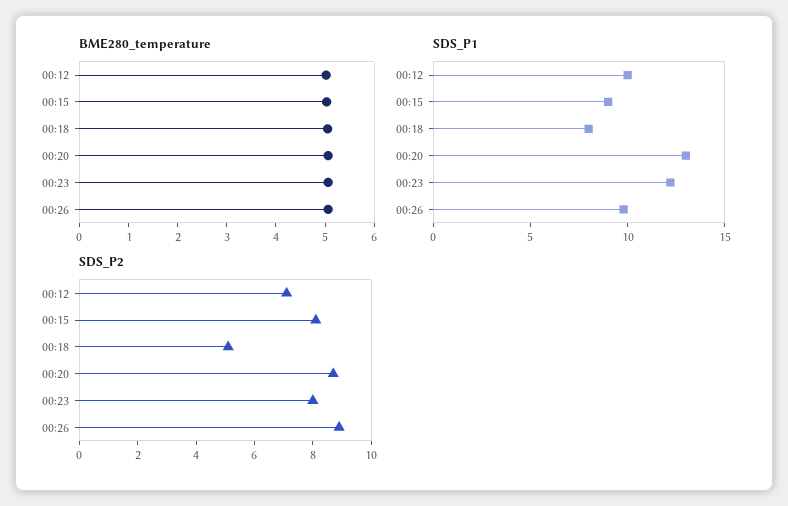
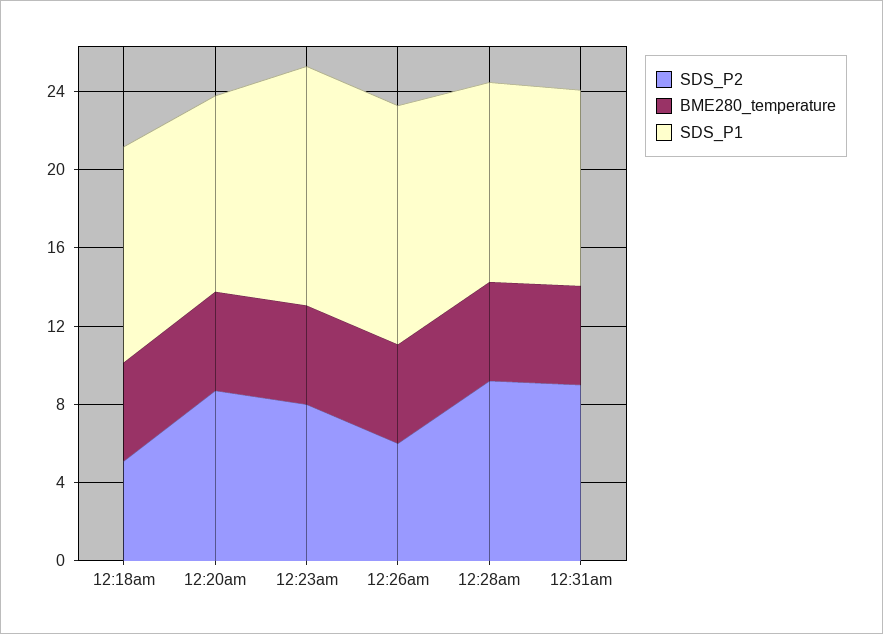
BME280_temperature, 00:12: 5 -> none
BME280_temperature, 00:15: 5 -> none
SDS_P1, 00:12: 10 -> none
SDS_P1, 00:15: 9 -> none
SDS_P1, 00:18: 8 -> 11
SDS_P1, 00:20: 13 -> 10
SDS_P1, 00:26: 10 -> 12
SDS_P2, 00:12: 7 -> none
SDS_P2, 00:15: 8 -> none
SDS_P2, 00:26: 9 -> 6
SDS_P2, 12:28am: none -> 9
BME280_temperature, 12:28am: none -> 5
SDS_P1, 12:28am: none -> 10
SDS_P2, 12:31am: none -> 9
BME280_temperature, 12:31am: none -> 5
SDS_P1, 12:31am: none -> 10

